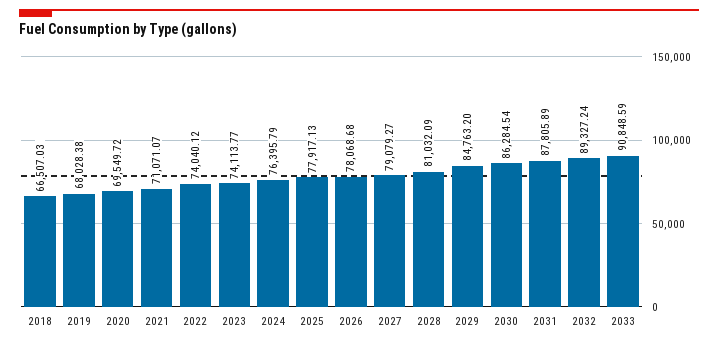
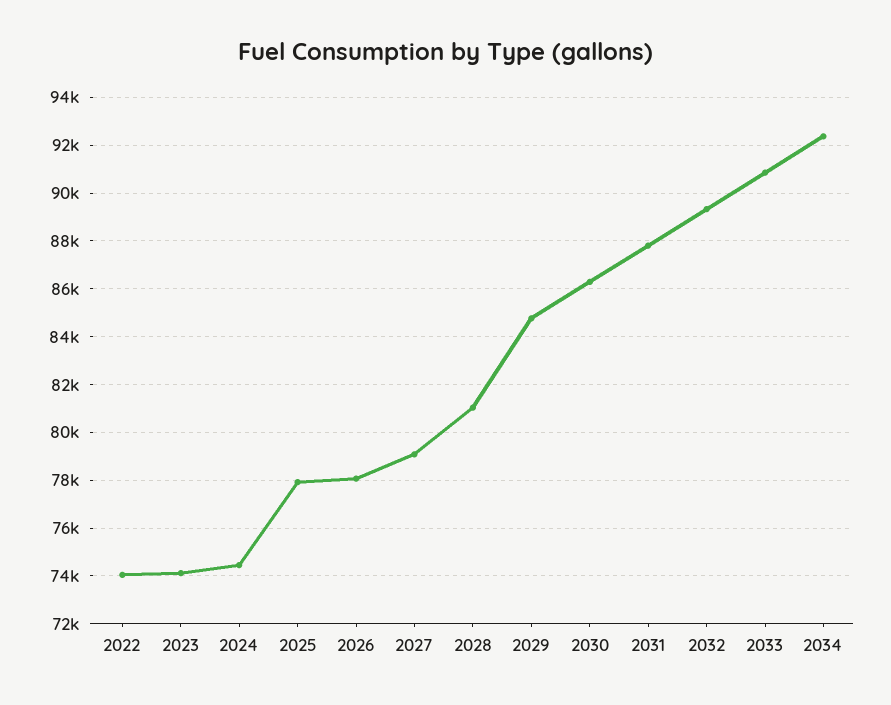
2018: 66507.03 -> none
2019: 68028.38 -> none
2020: 69549.72 -> none
2021: 71071.07 -> none
2024: 76395.79 -> 74500
2034: none -> 92500

